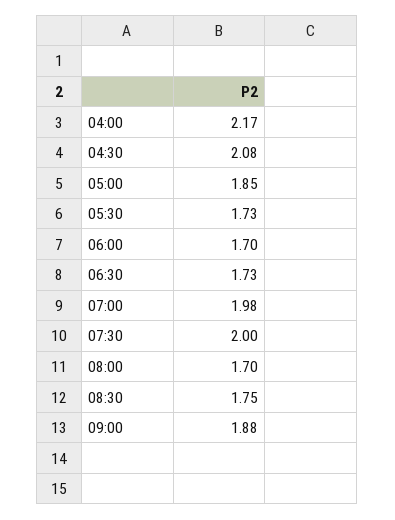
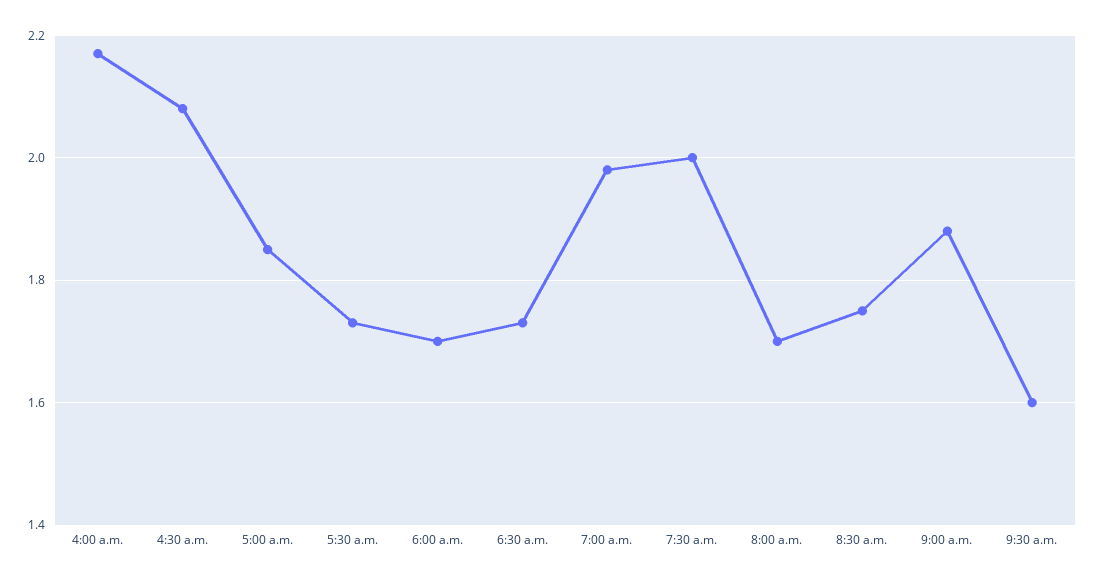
9:30 a.m.: none -> 1.6

